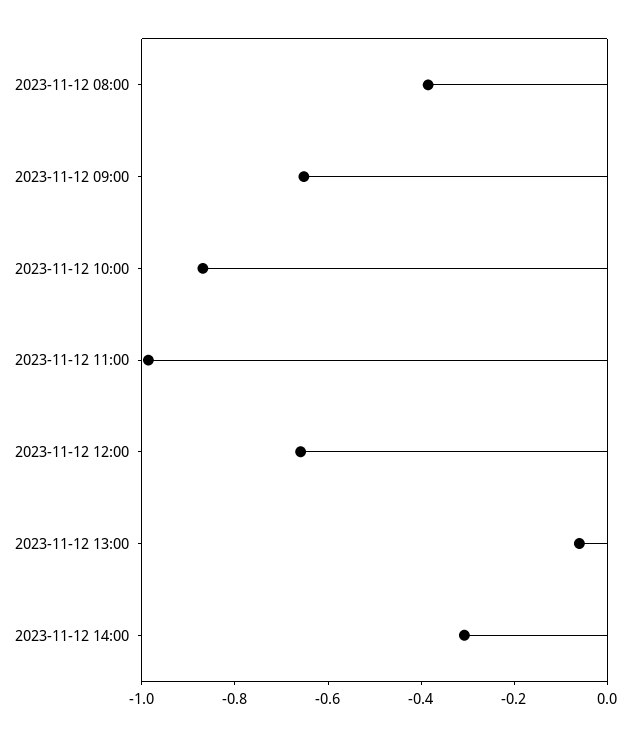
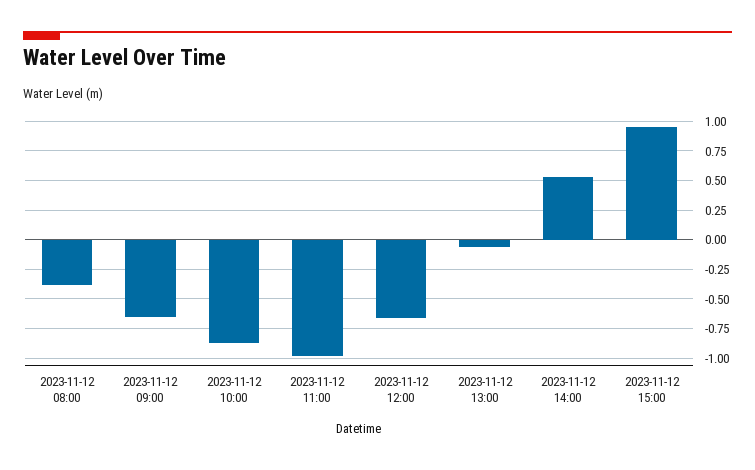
2023-11-12 14:00: -0.3 -> 0.5
2023-11-12 15:00: none -> 1

